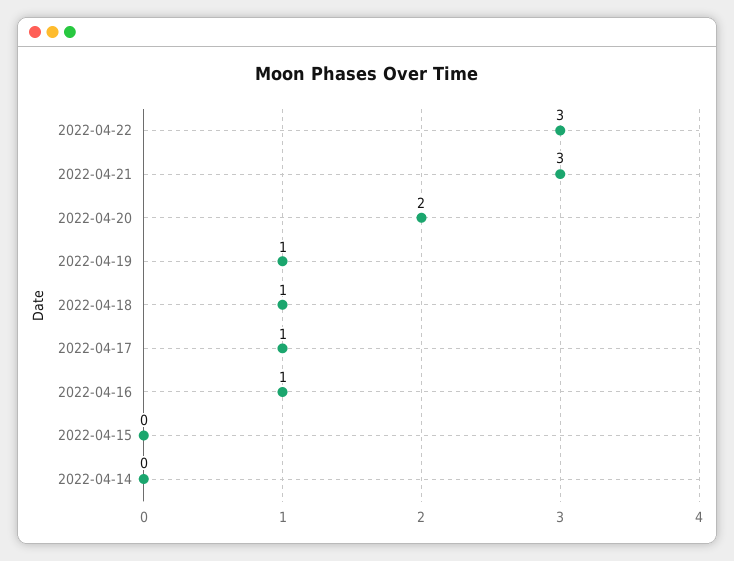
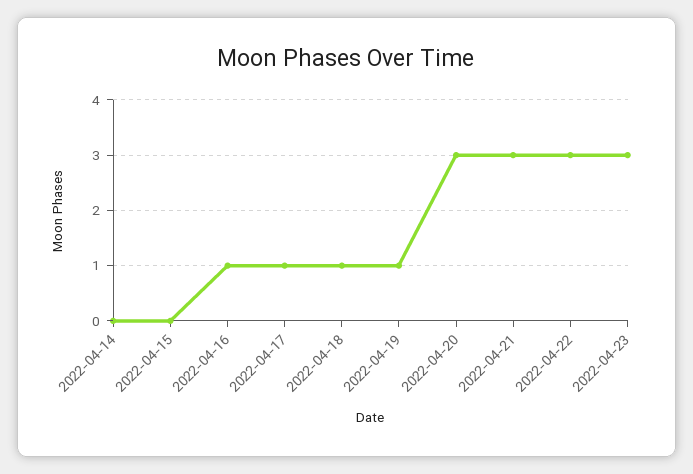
2022-04-20: 2 -> 3
2022-04-23: none -> 3

